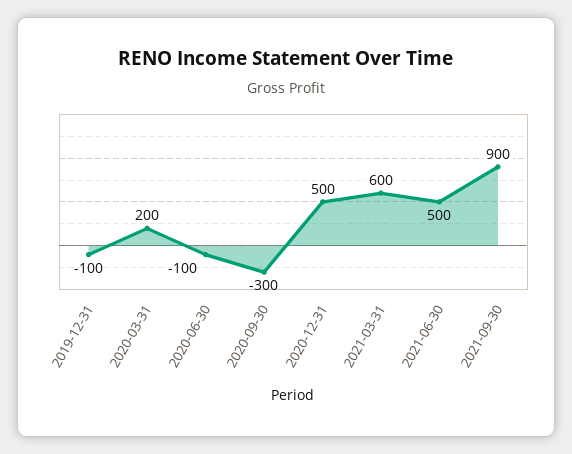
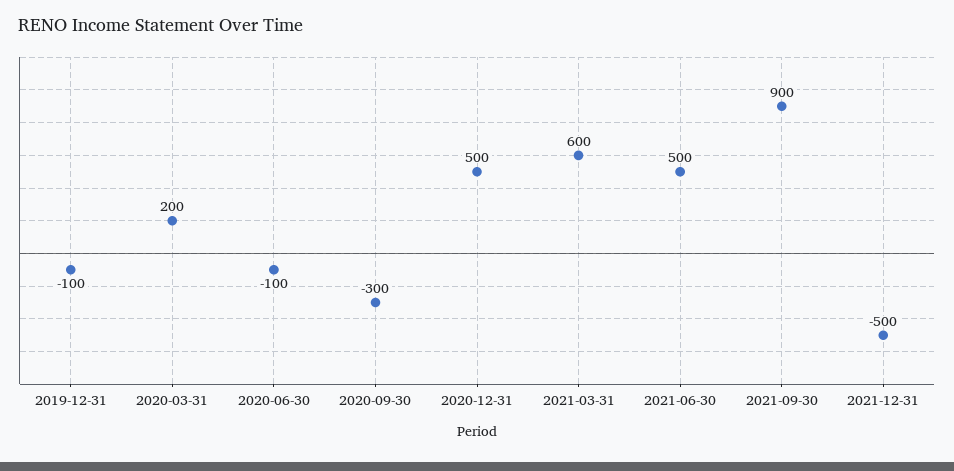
2021-12-31: none -> -500

